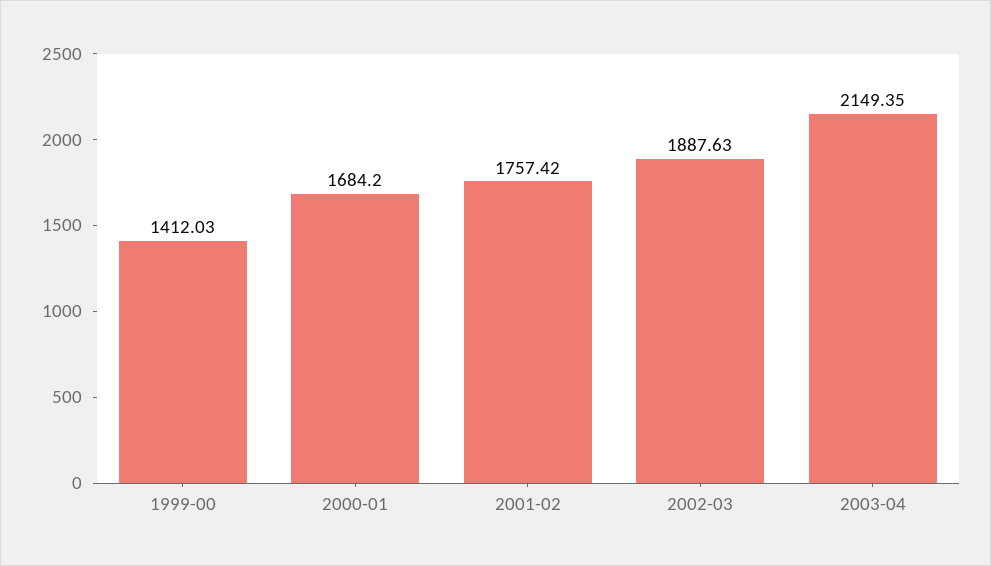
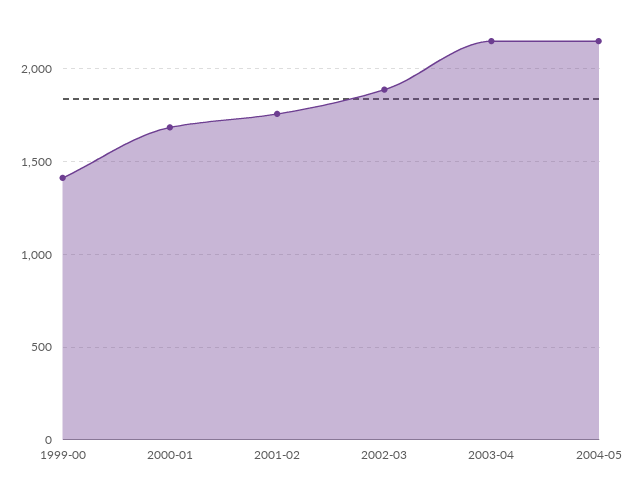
2004-05: none -> 2150

